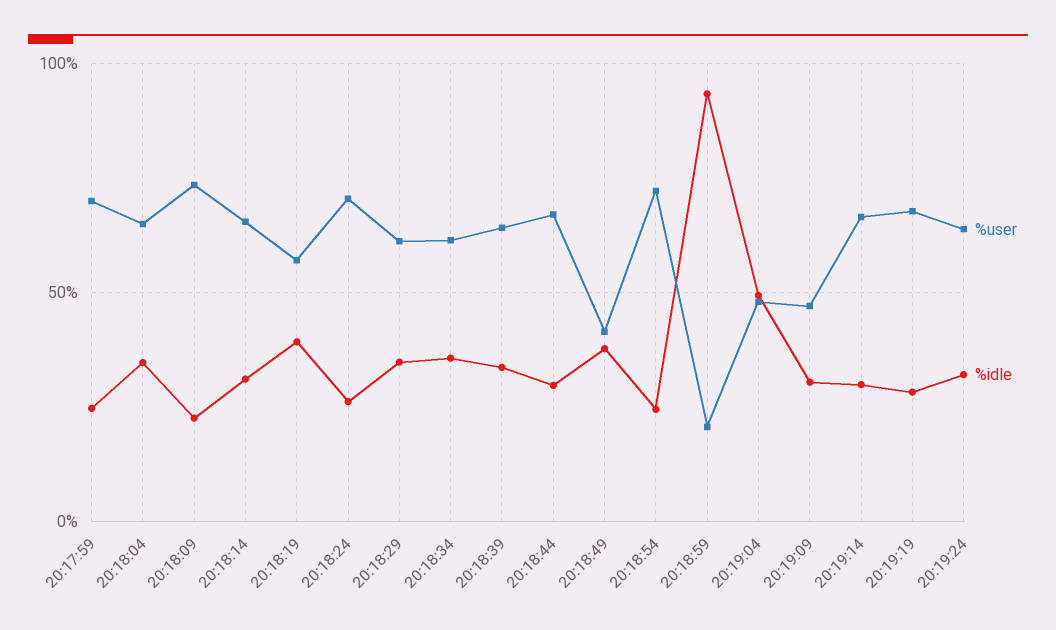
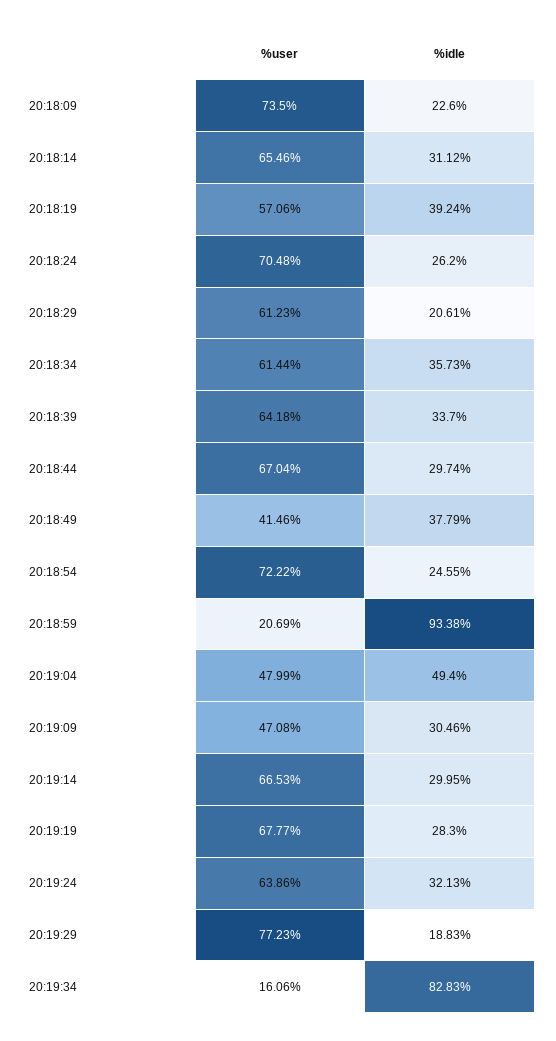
%user, 20:17:59: 70 -> none
%idle, 20:17:59: 25 -> none
%user, 20:18:04: 65 -> none
%idle, 20:18:04: 35 -> none
%idle, 20:18:29: 35 -> 20.61
%user, 20:19:29: none -> 77.23
%idle, 20:19:29: none -> 18.83
%user, 20:19:34: none -> 16.06
%idle, 20:19:34: none -> 82.83

